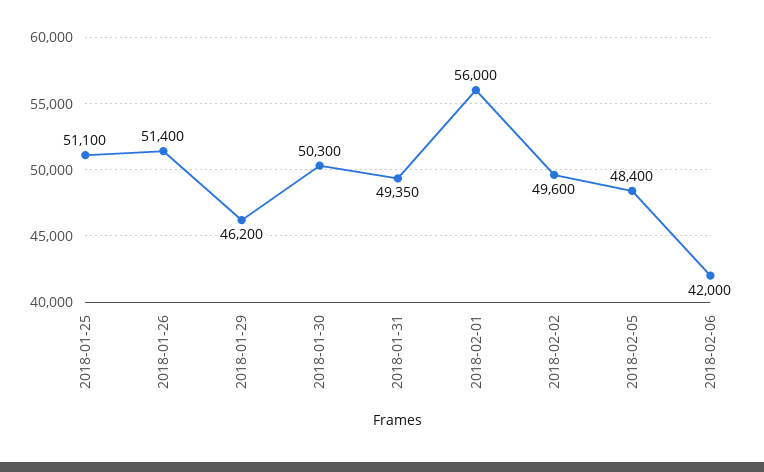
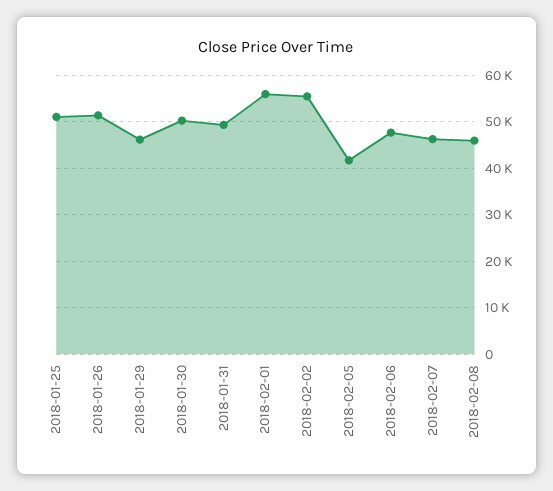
2018-02-02: 49600 -> 56000
2018-02-05: 48400 -> 42000
2018-02-06: 42000 -> 48000
2018-02-07: none -> 46000
2018-02-08: none -> 46000

